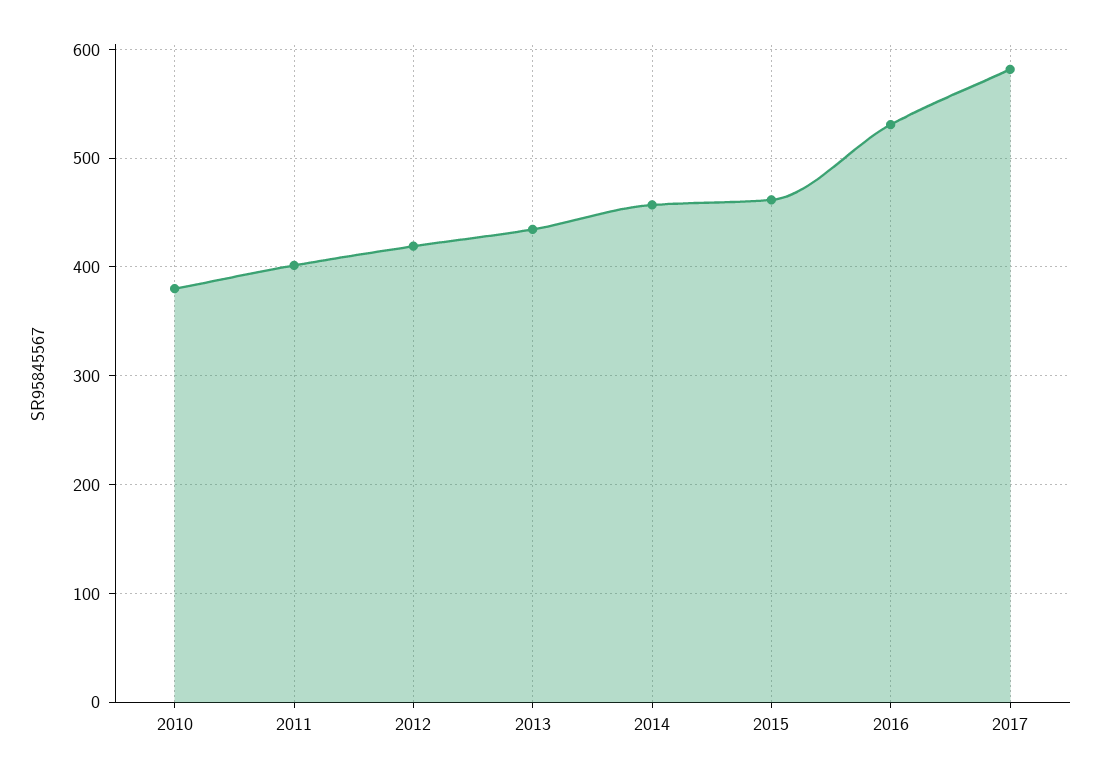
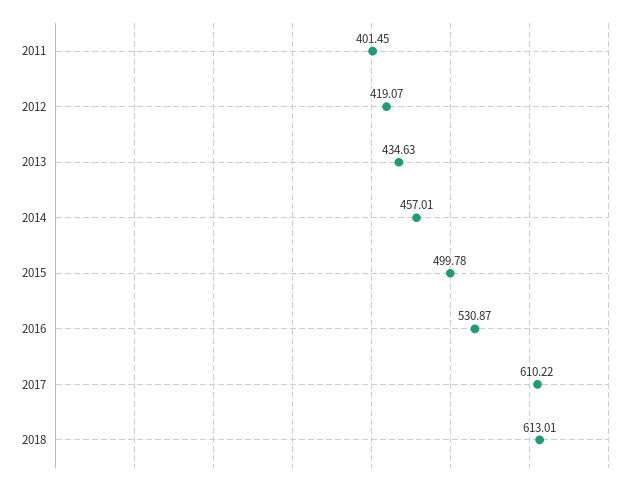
2010: 380 -> none
2015: 460 -> 499.78
2017: 580 -> 610.22
2018: none -> 613.01

